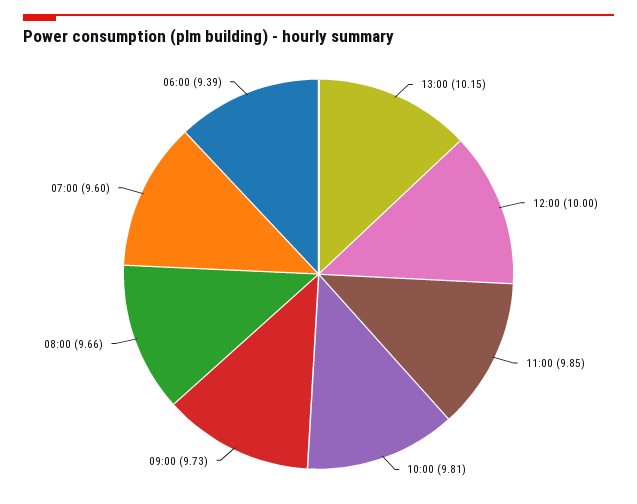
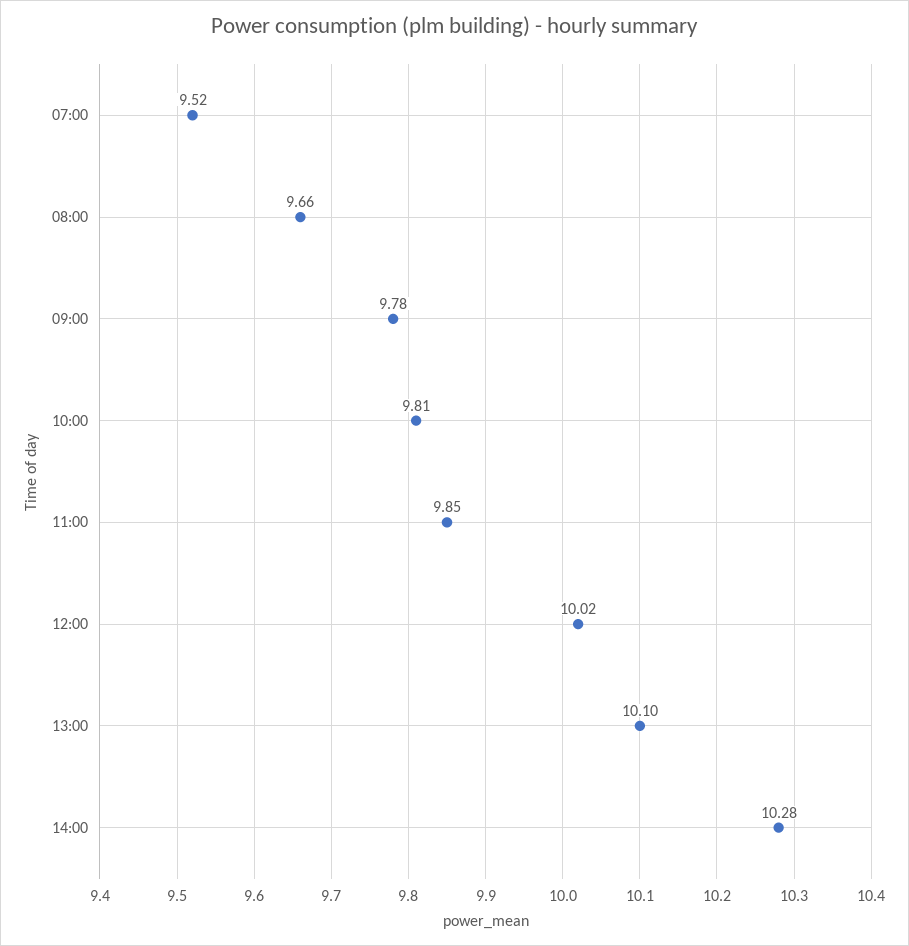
13:00: 10.15 -> 10.1
12:00: 10 -> 10.02
09:00: 9.73 -> 9.78
07:00: 9.6 -> 9.52
06:00: 9.39 -> none
14:00: none -> 10.28

